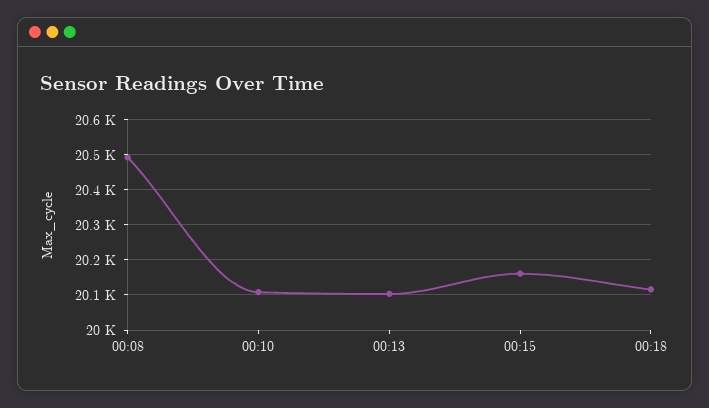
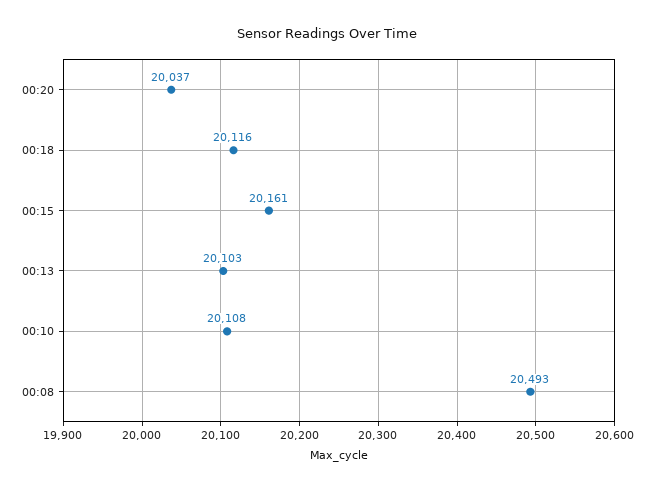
00:20: none -> 20037

